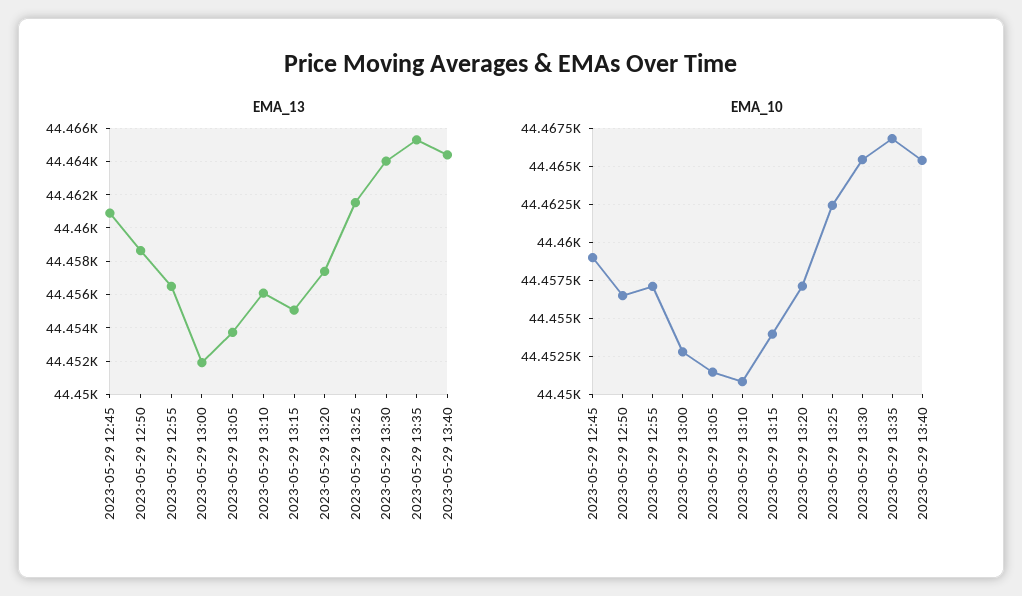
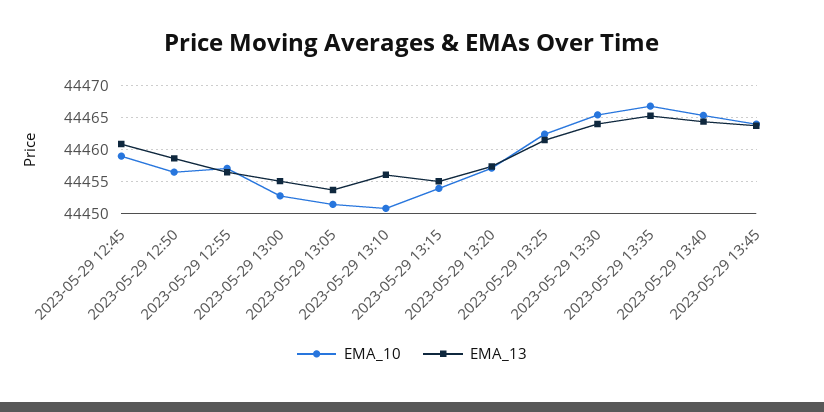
EMA_13, 2023-05-29 13:00: 44452 -> 44455
EMA_10, 2023-05-29 13:45: none -> 44464
EMA_13, 2023-05-29 13:45: none -> 44464

